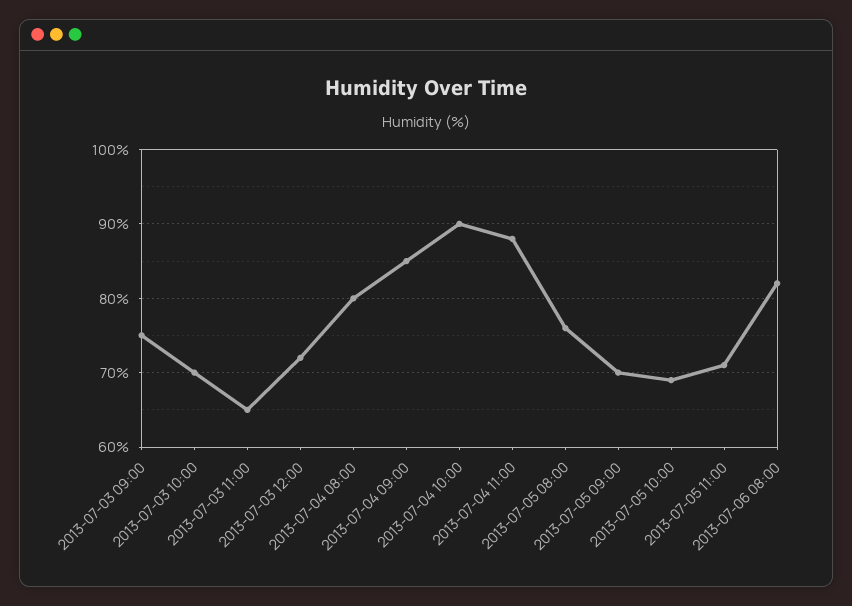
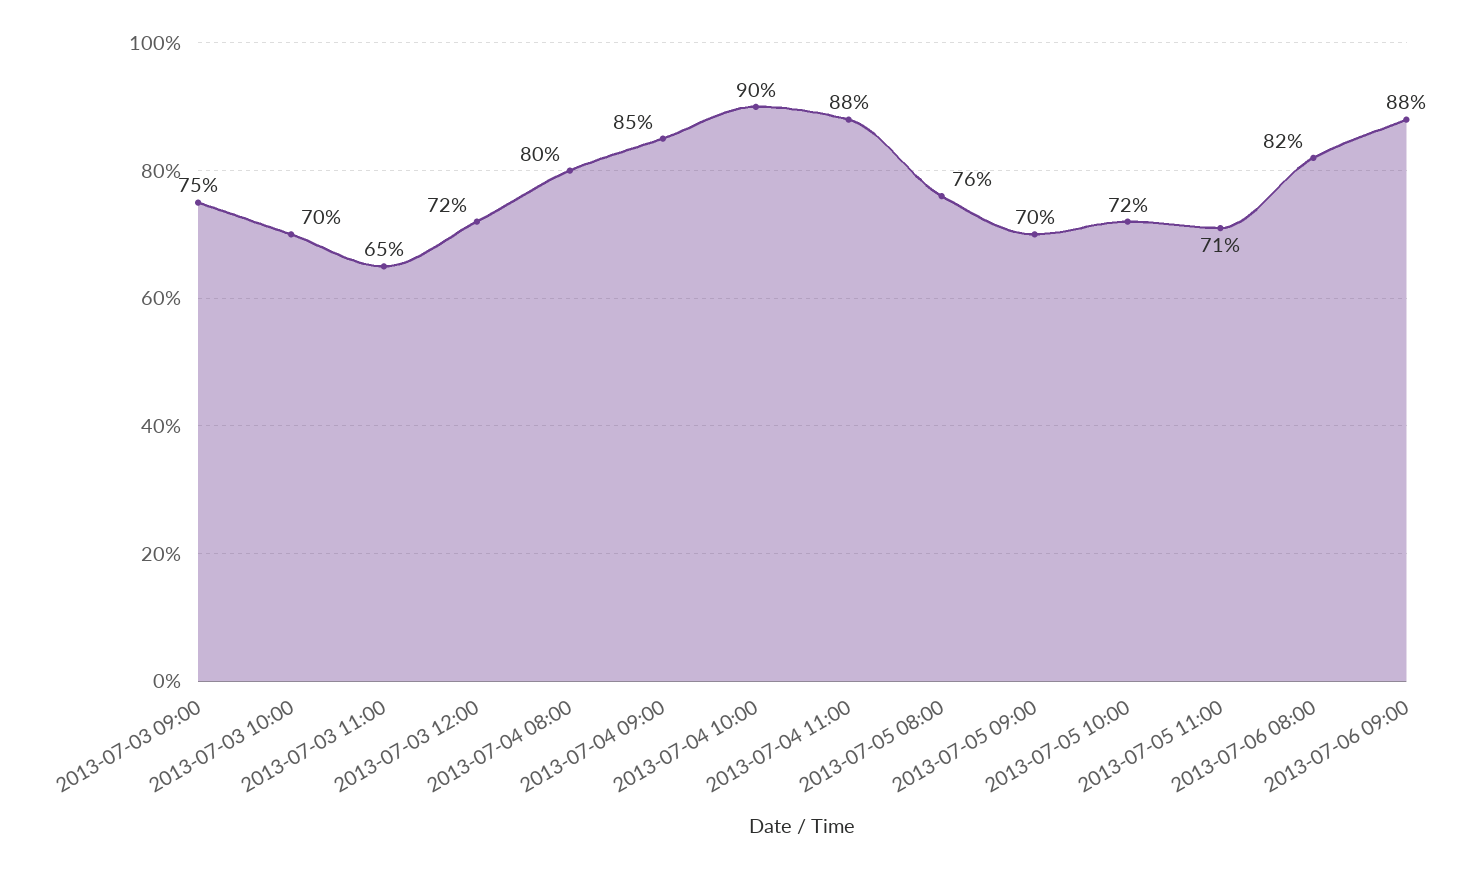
2013-07-05 10:00: 69 -> 72
2013-07-06 09:00: none -> 88

